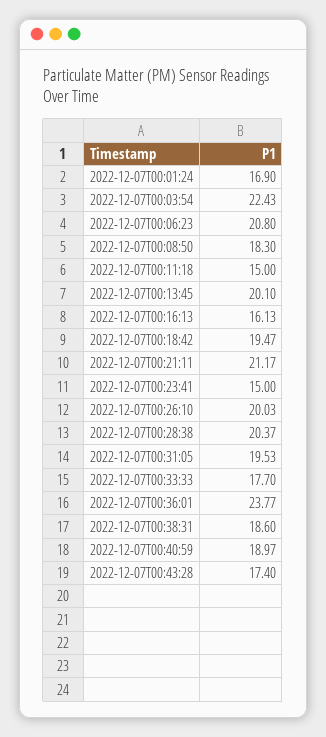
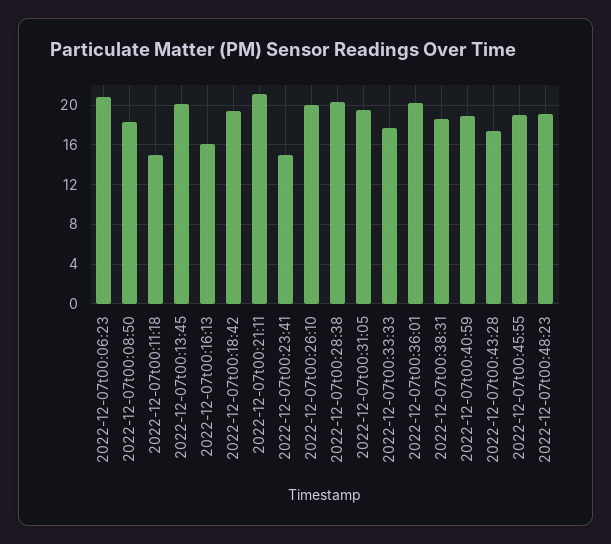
2022-12-07T00:01:24: 16.9 -> none
2022-12-07T00:03:54: 22.43 -> none
2022-12-07T00:36:01: 23.77 -> 20
2022-12-07t00:45:55: none -> 19
2022-12-07t00:48:23: none -> 19

